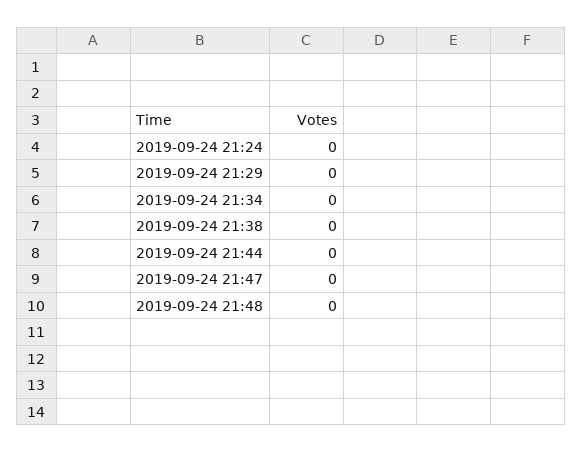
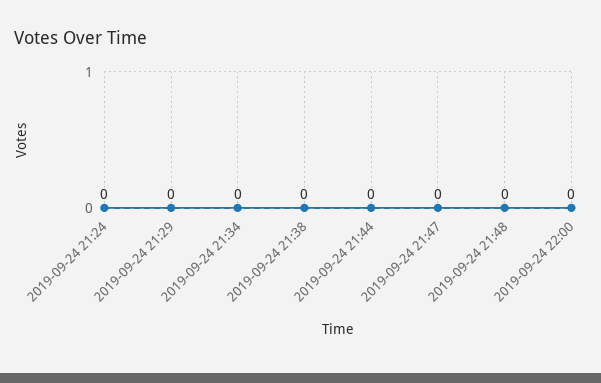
2019-09-24 22:00: none -> 0

